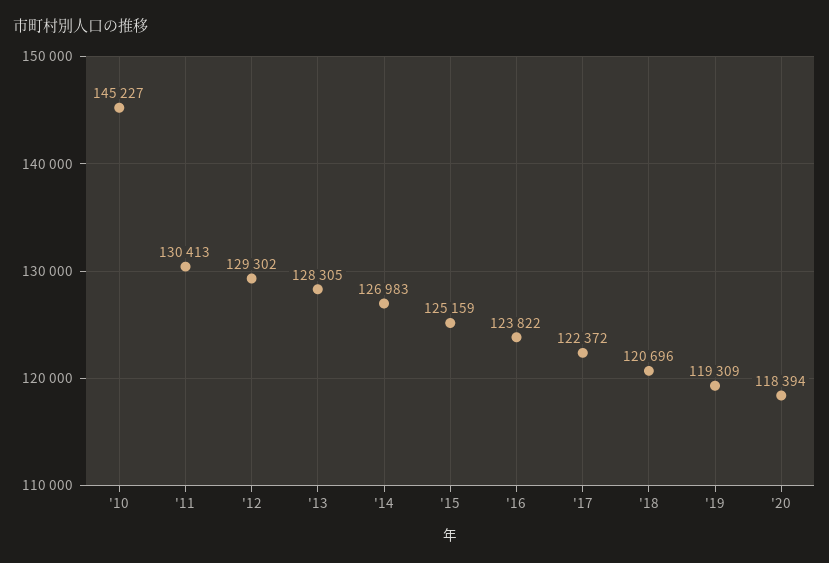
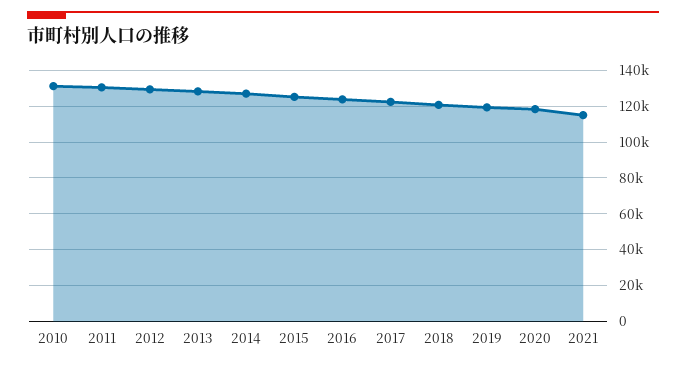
'10: 145227 -> 130000
2021: none -> 115000

